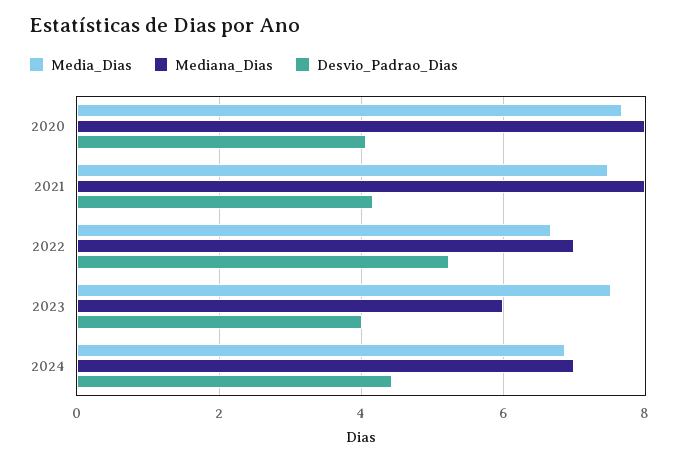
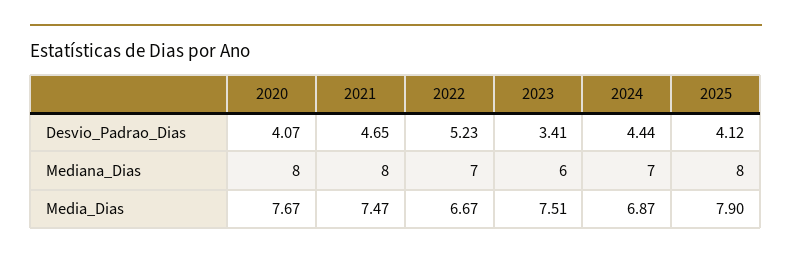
Desvio_Padrao_Dias, 2021: 4.2 -> 4.65
Desvio_Padrao_Dias, 2023: 4 -> 3.41
Desvio_Padrao_Dias, 2025: none -> 4.12
Mediana_Dias, 2025: none -> 8
Media_Dias, 2025: none -> 7.9

